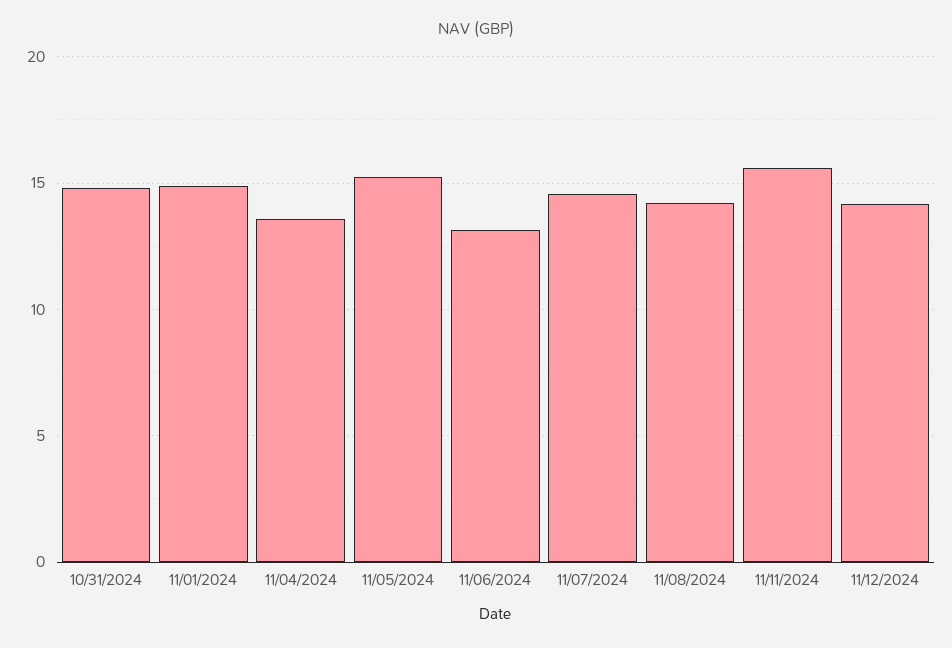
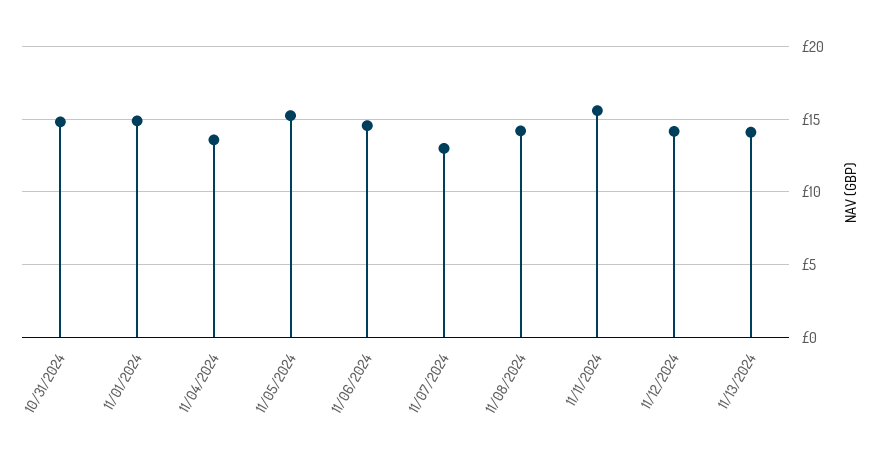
11/06/2024: 13 -> 14.5
11/07/2024: 14.5 -> 13
11/13/2024: none -> 14

